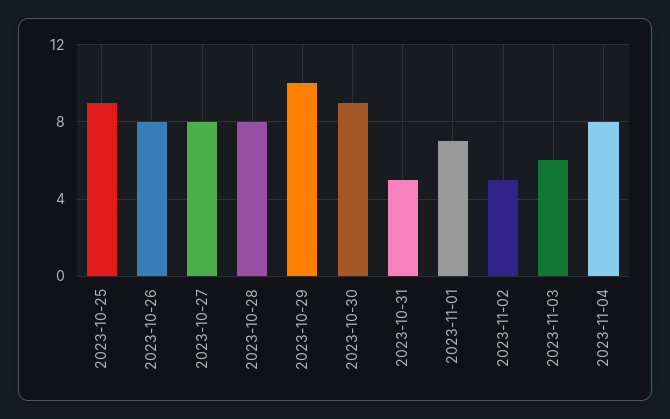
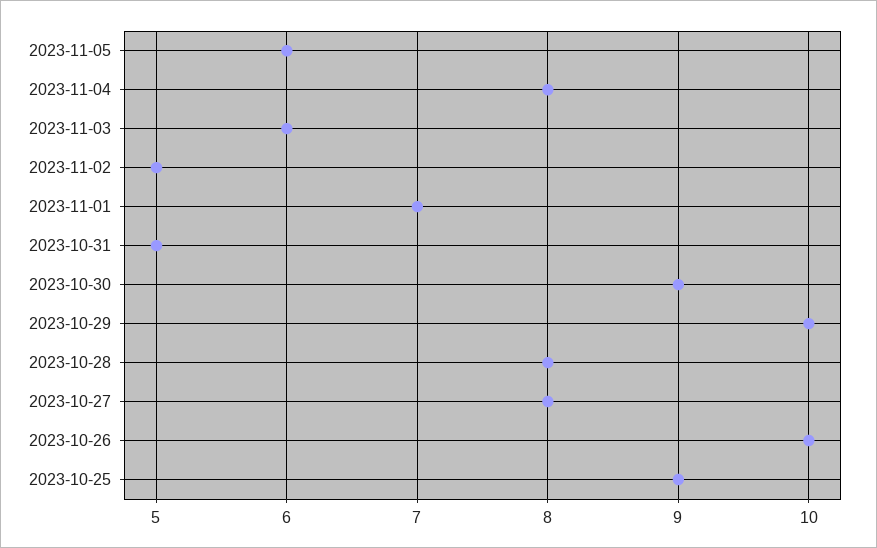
2023-10-26: 8 -> 10
2023-11-05: none -> 6

